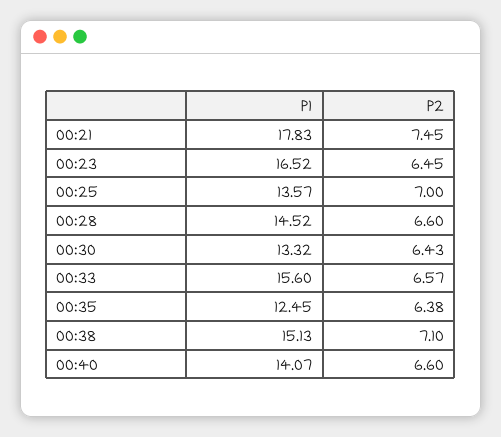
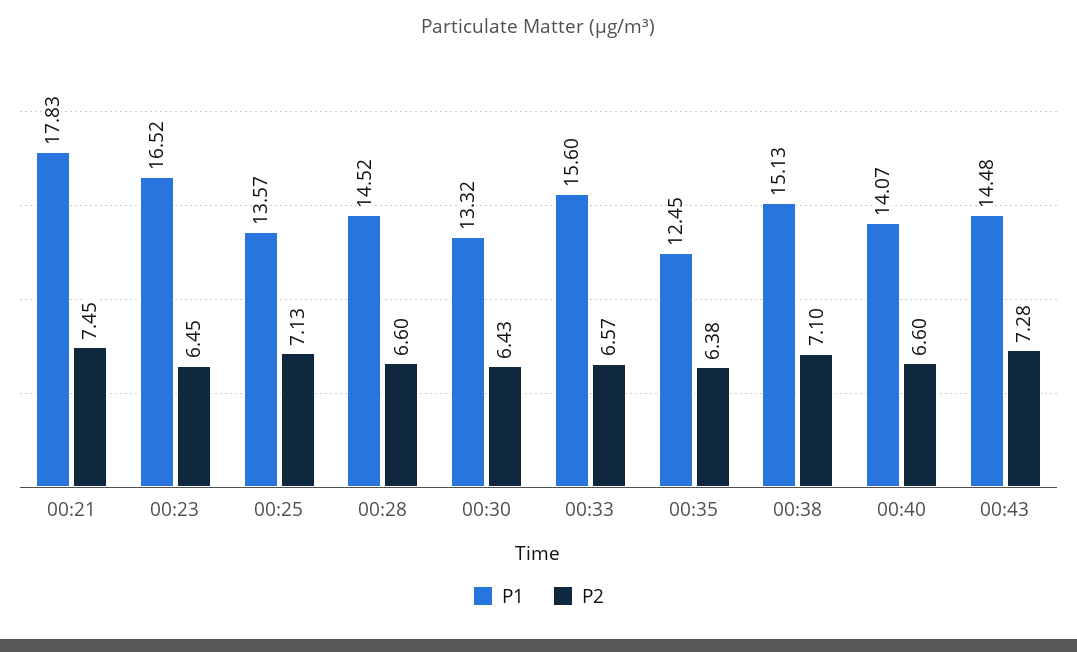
P2, 00:25: 7 -> 7.13
P1, 00:43: none -> 14.48
P2, 00:43: none -> 7.28

